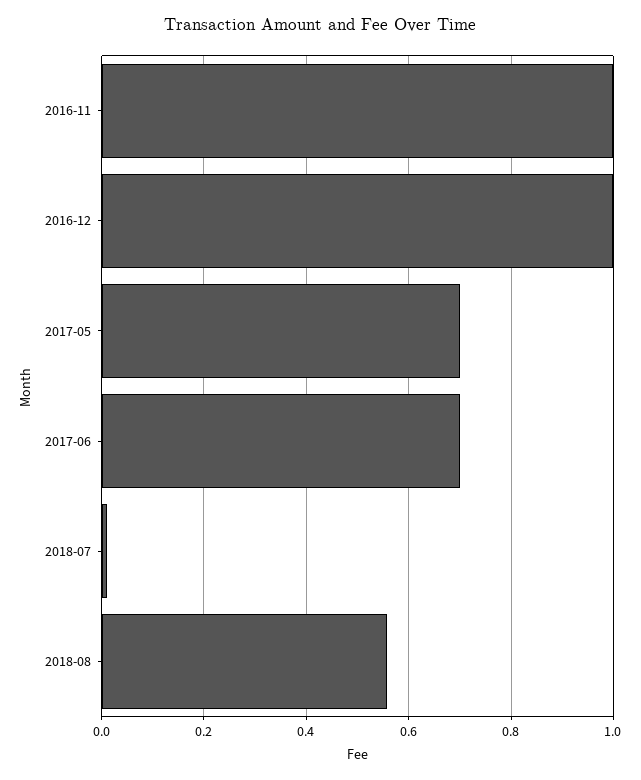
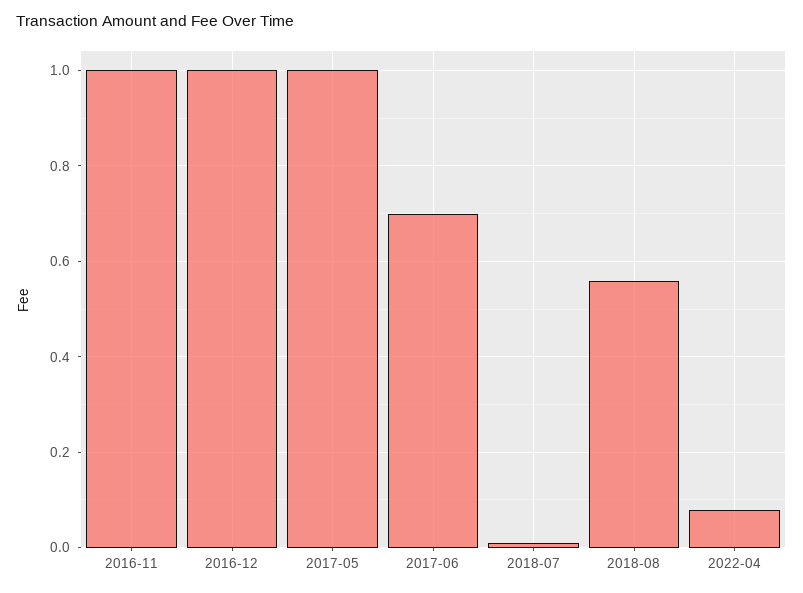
2017-05: 0.7 -> 1
2022-04: none -> 0.08

